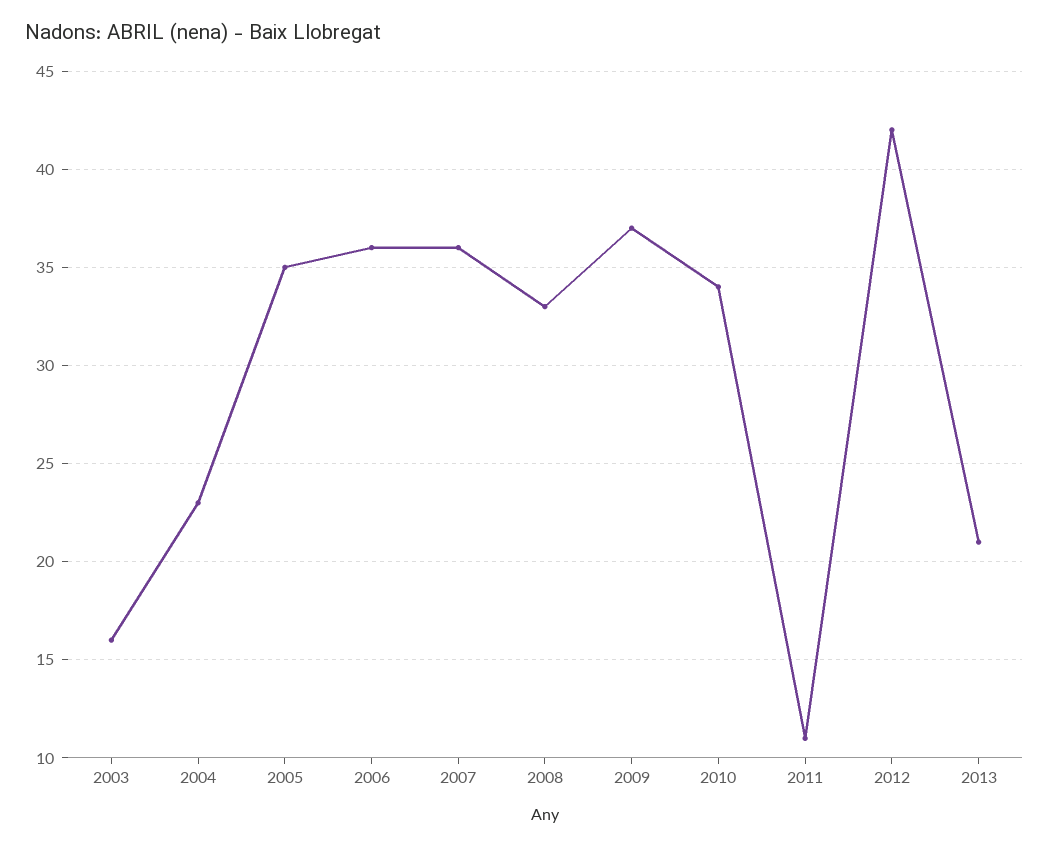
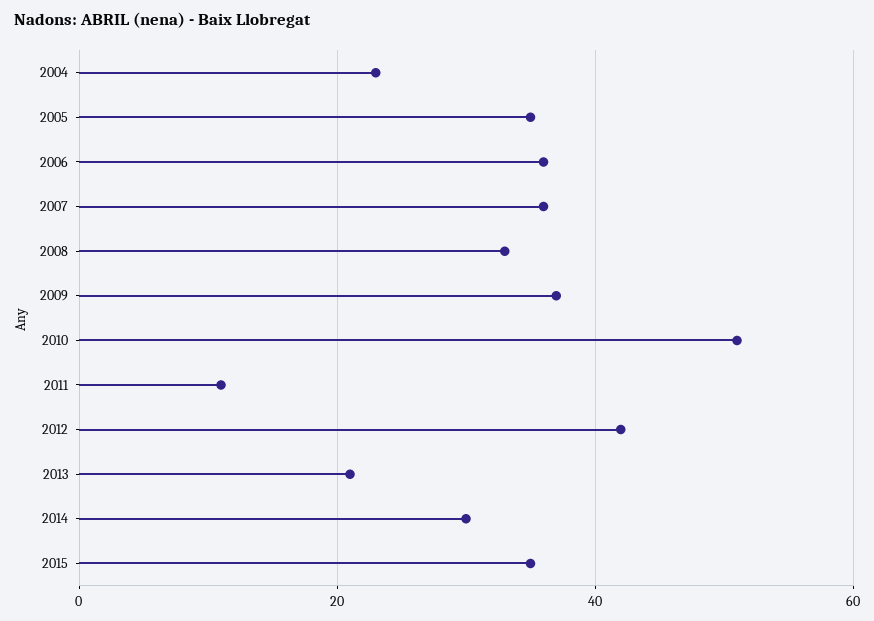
2003: 16 -> none
2010: 34 -> 50
2014: none -> 30
2015: none -> 35

